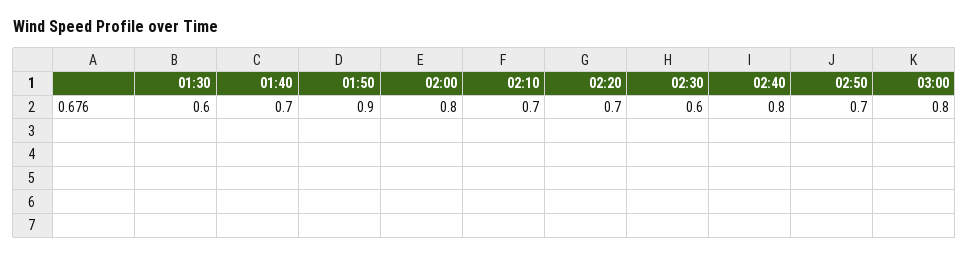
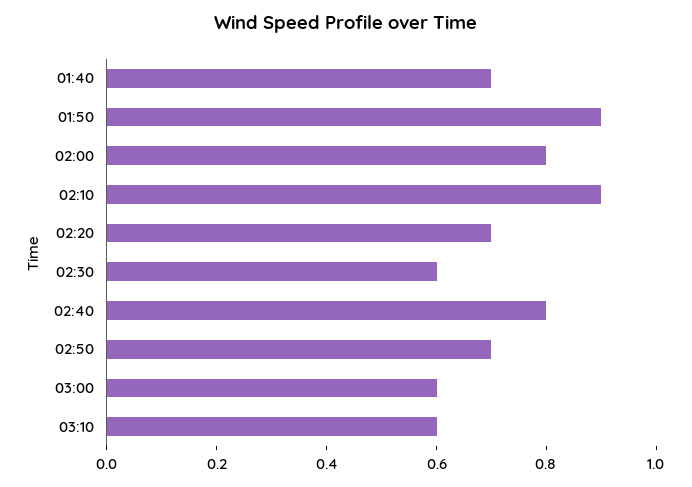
01:30: 0.6 -> none
02:10: 0.7 -> 0.9
03:00: 0.8 -> 0.6
03:10: none -> 0.6

